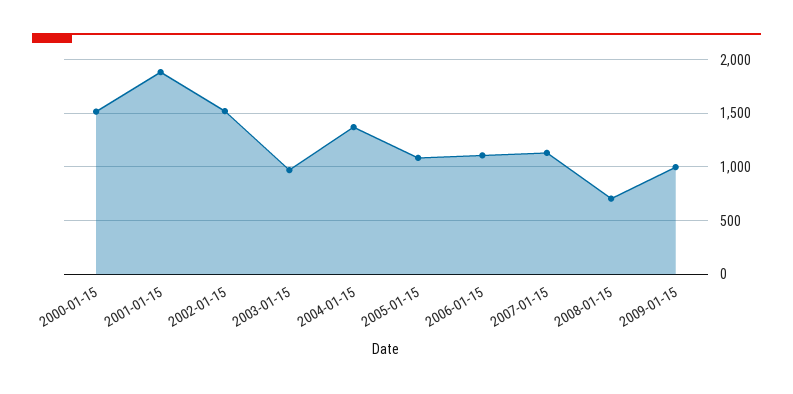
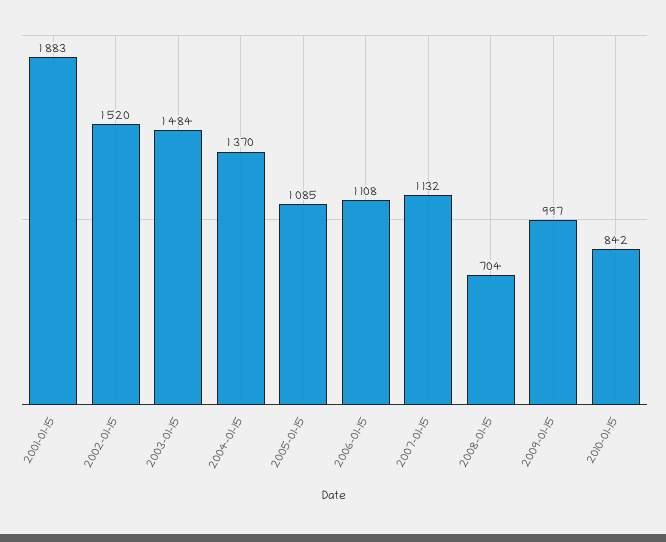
2000-01-15: 1500 -> none
2003-01-15: 1000 -> 1484
2010-01-15: none -> 842

